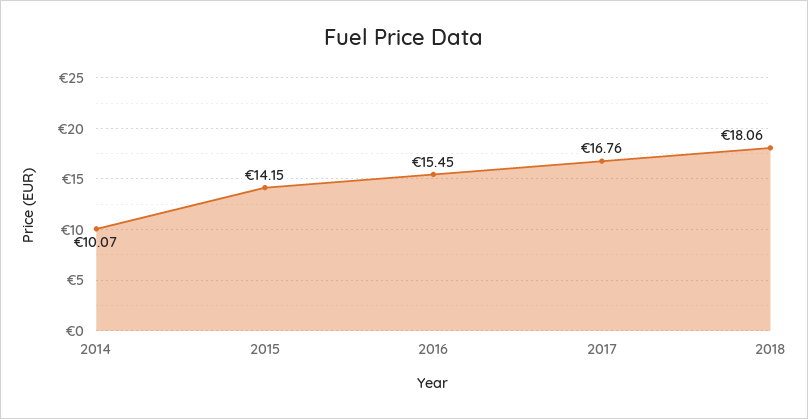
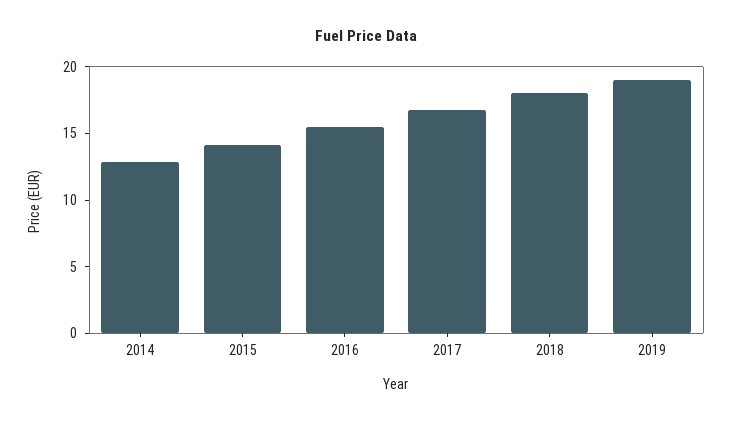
2014: 10.07 -> 13
2019: none -> 19

